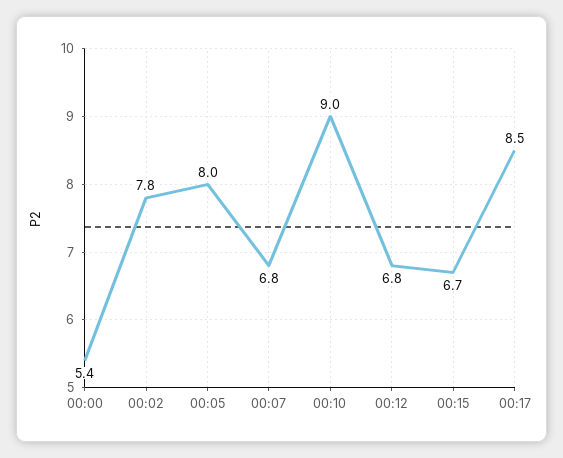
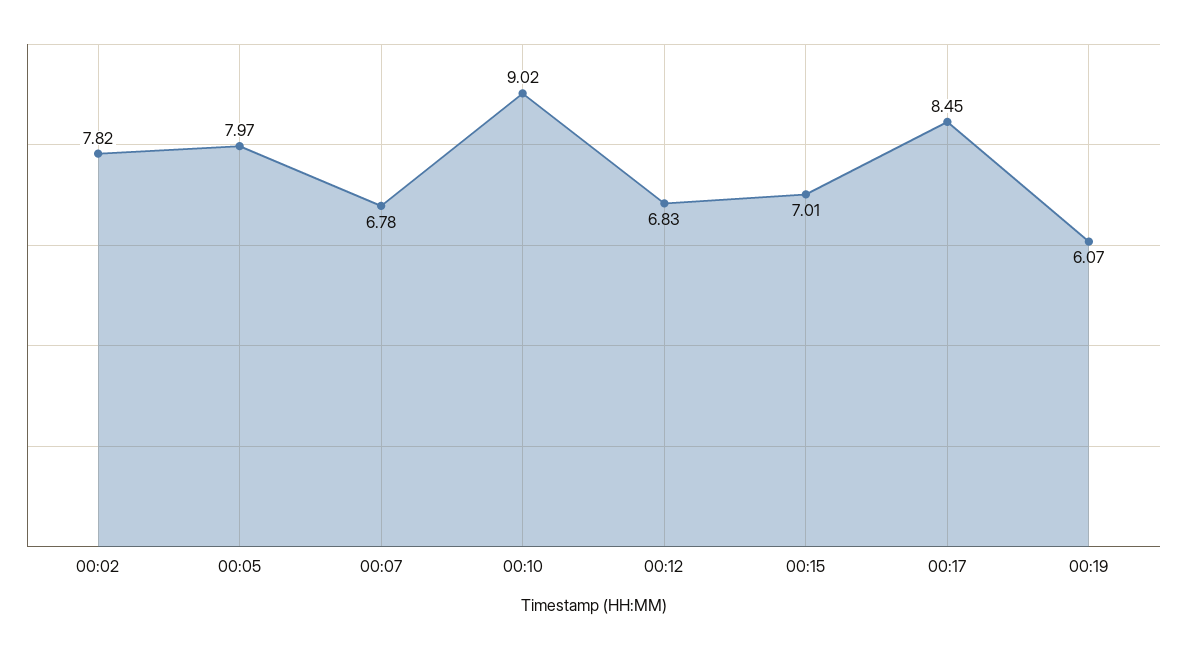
00:00: 5.4 -> none
00:15: 6.7 -> 7.01
00:19: none -> 6.07

